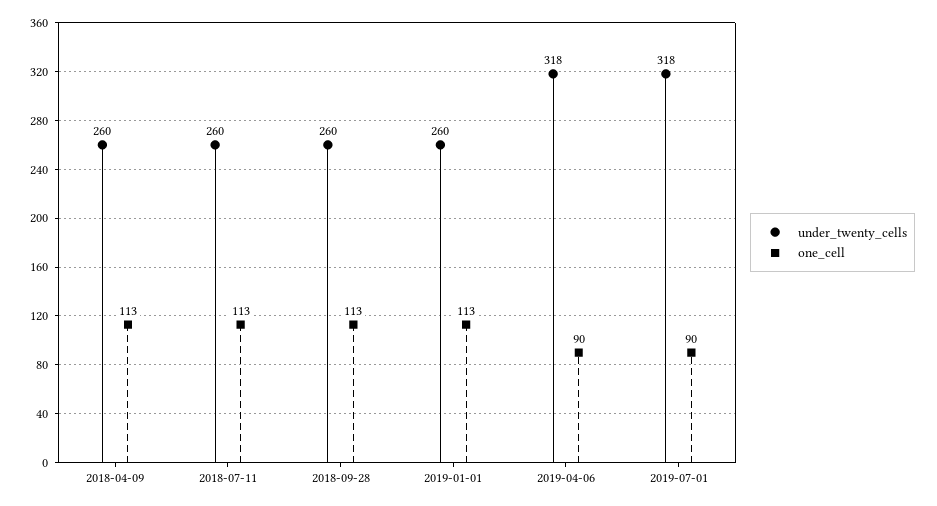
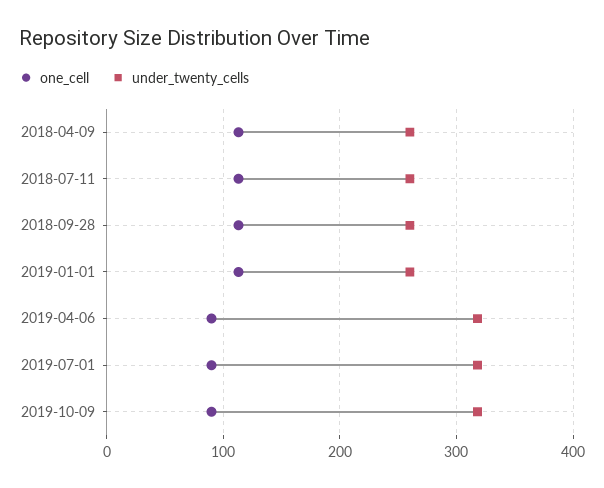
one_cell, 2019-10-09: none -> 90
under_twenty_cells, 2019-10-09: none -> 320

